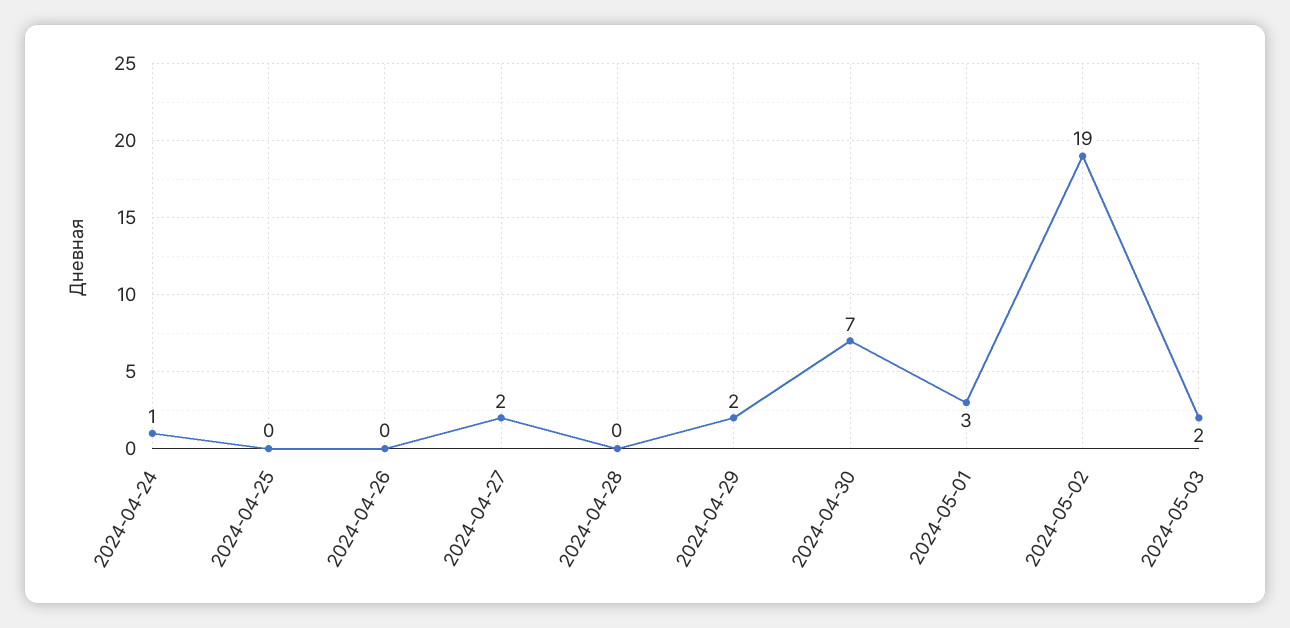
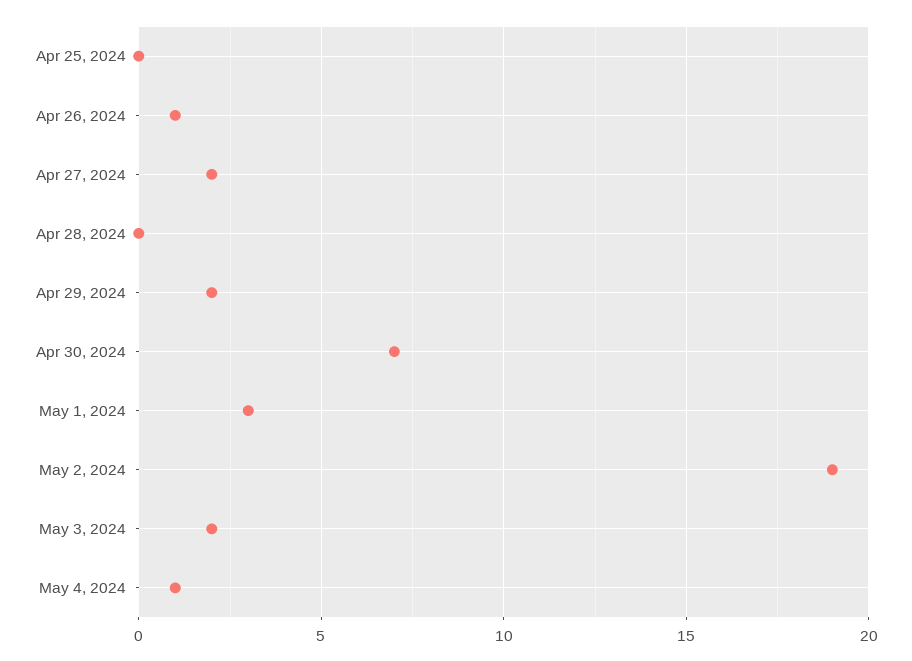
2024-04-24: 1 -> none
2024-04-26: 0 -> 1
May 4, 2024: none -> 1

